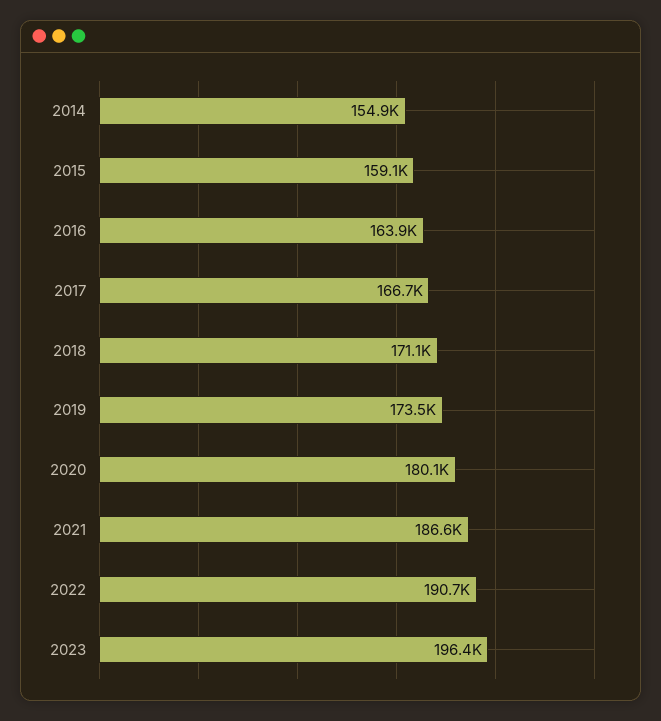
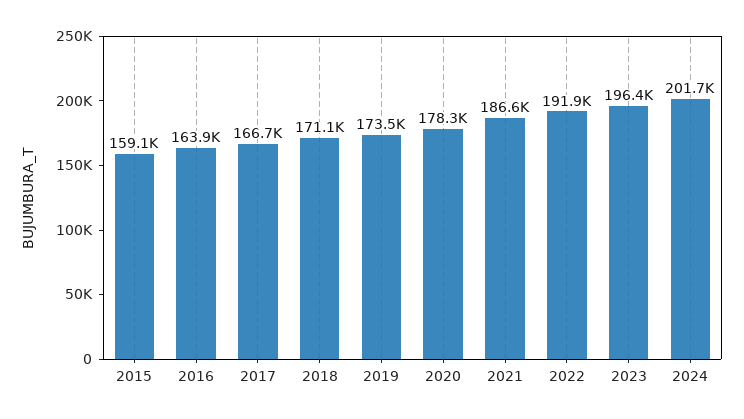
2014: 154900 -> none
2020: 180100 -> 178300
2022: 190700 -> 191900
2024: none -> 201700

